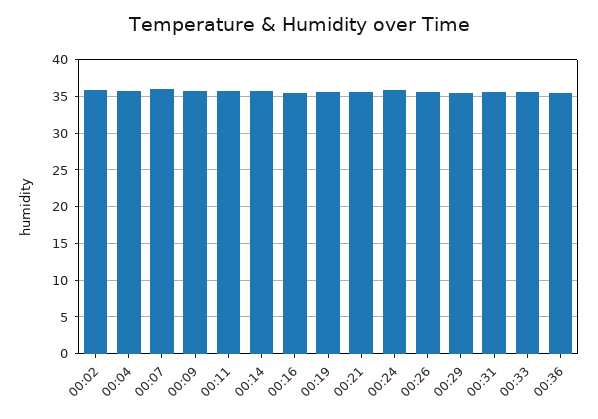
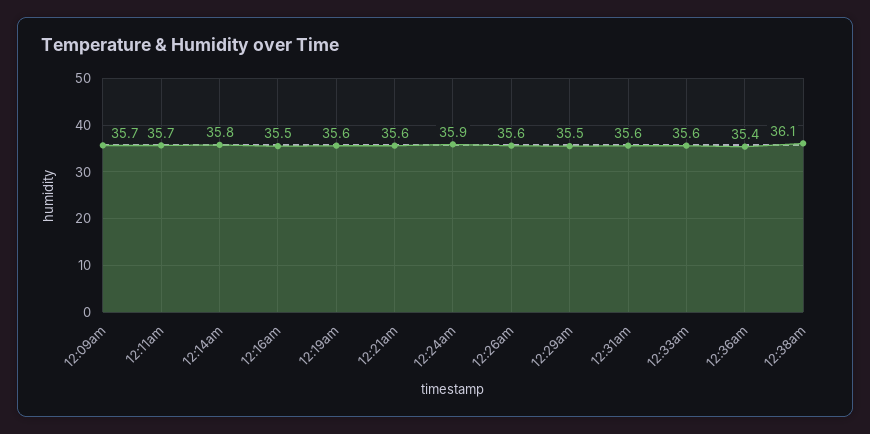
00:02: 36 -> none
00:04: 36 -> none
00:07: 36 -> none
12:38am: none -> 36.1

